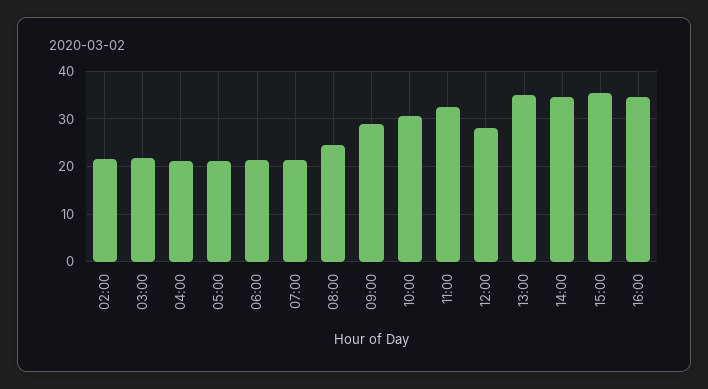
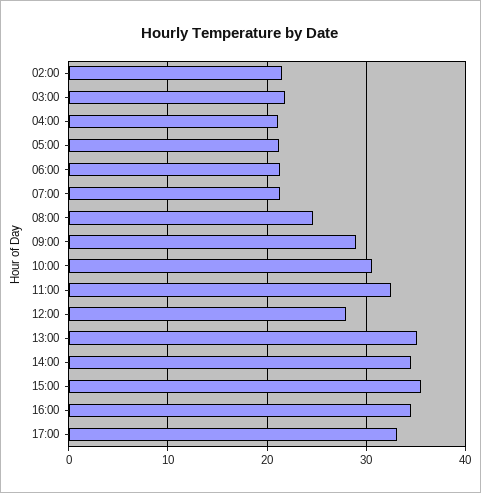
17:00: none -> 33

